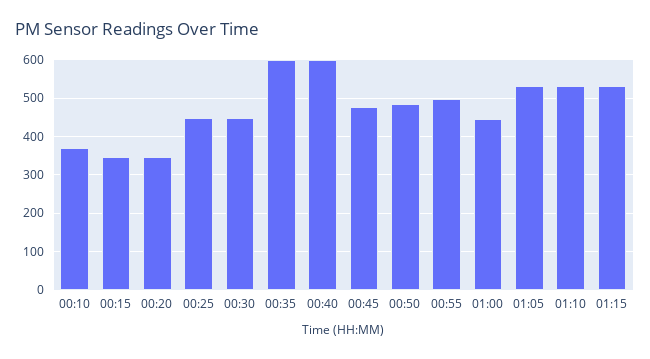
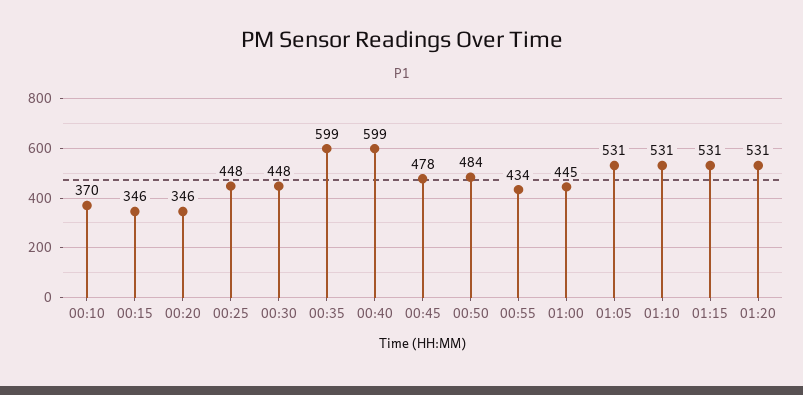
00:55: 500 -> 434
01:20: none -> 531

